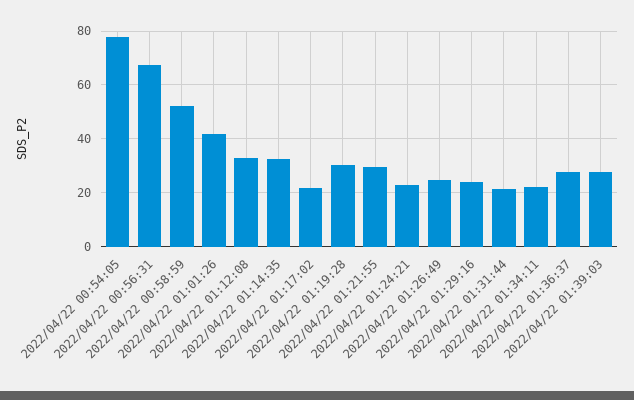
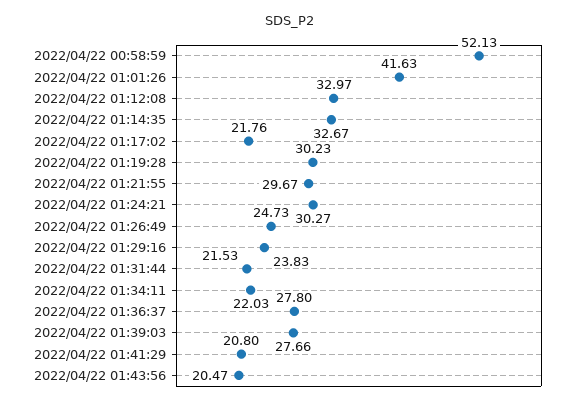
2022/04/22 00:54:05: 77.5 -> none
2022/04/22 00:56:31: 67.5 -> none
2022/04/22 01:24:21: 22.5 -> 30.27
2022/04/22 01:41:29: none -> 20.8
2022/04/22 01:43:56: none -> 20.47

